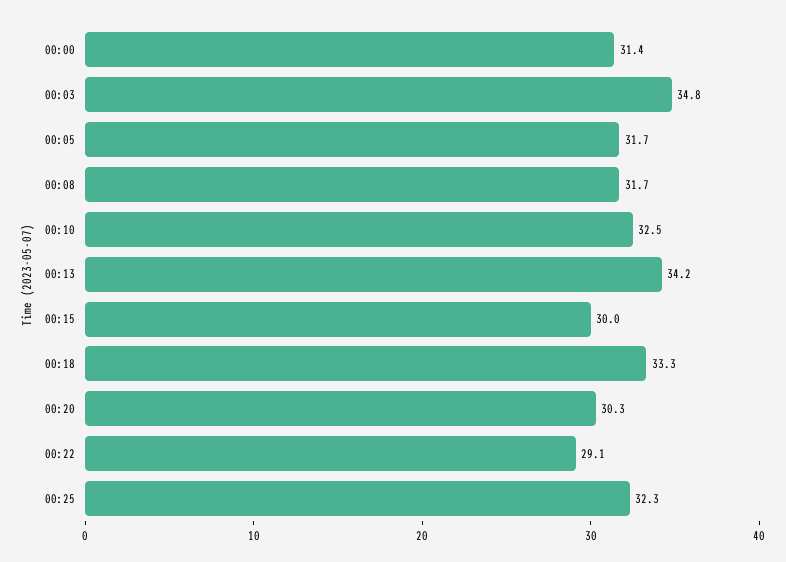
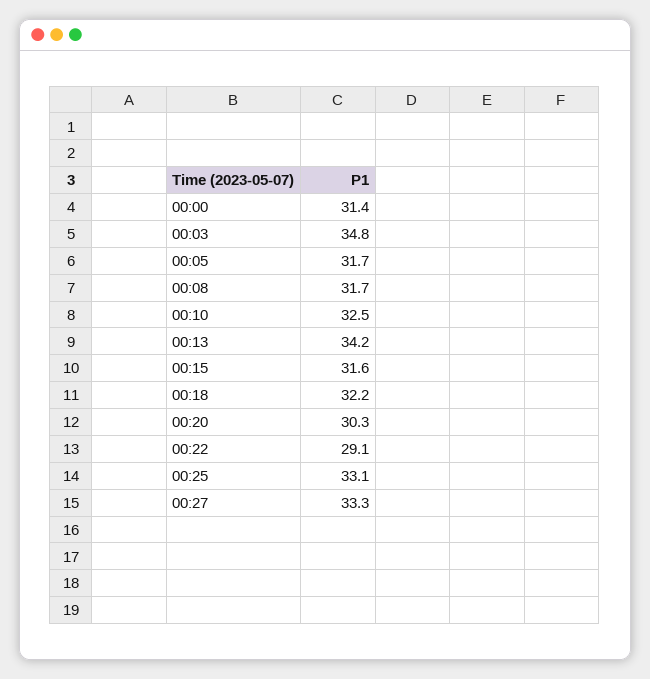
00:15: 30 -> 31.6
00:18: 33.3 -> 32.2
00:25: 32.3 -> 33.1
00:27: none -> 33.3

